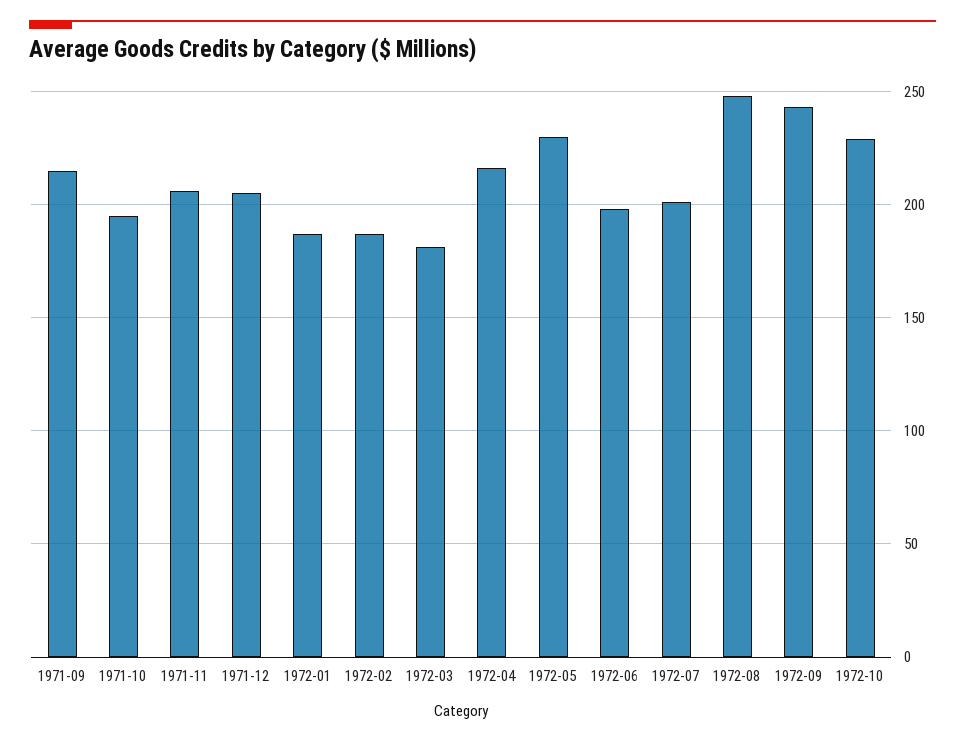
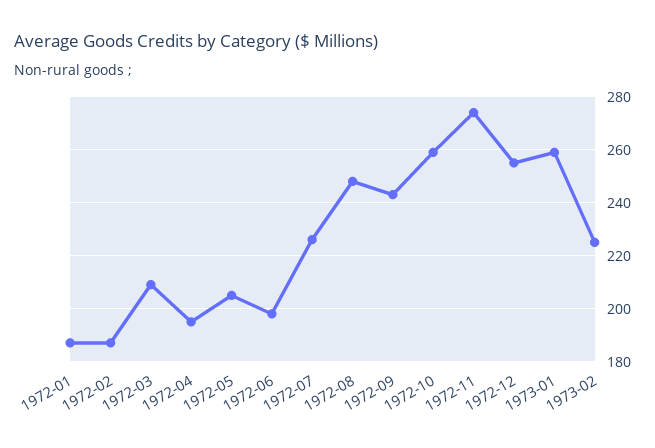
1971-09: 215 -> none
1971-10: 195 -> none
1971-11: 205 -> none
1971-12: 205 -> none
1972-03: 180 -> 210
1972-04: 215 -> 195
1972-05: 230 -> 205
1972-07: 200 -> 225
1972-10: 230 -> 260
1972-11: none -> 275
1972-12: none -> 255
1973-01: none -> 260
1973-02: none -> 225

